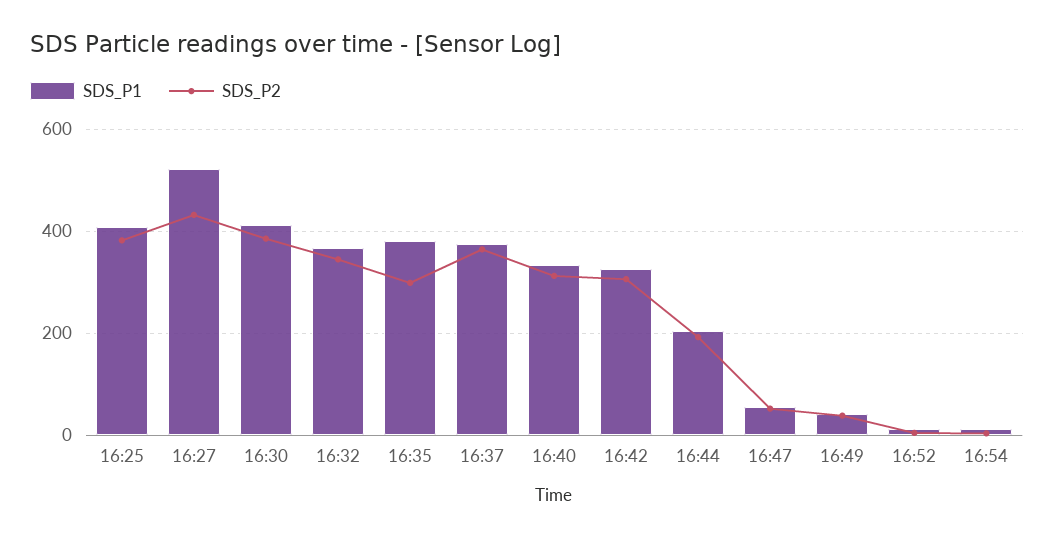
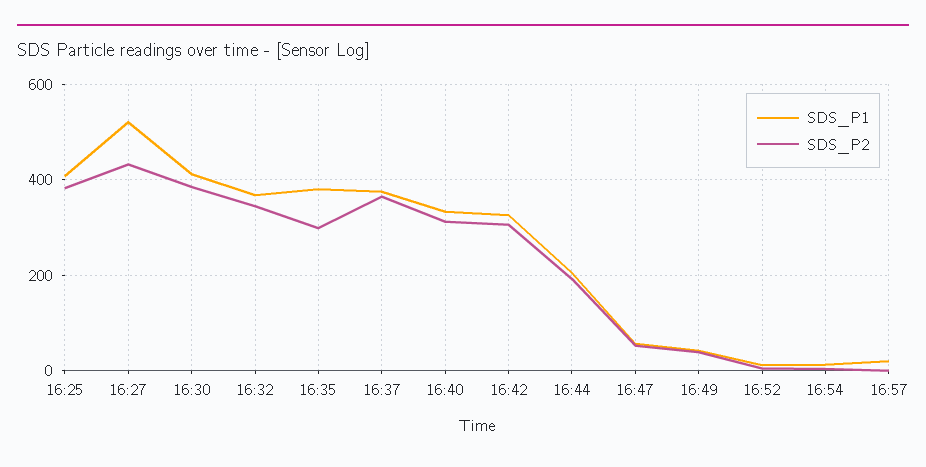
SDS_P1, 16:57: none -> 20
SDS_P2, 16:57: none -> 0

